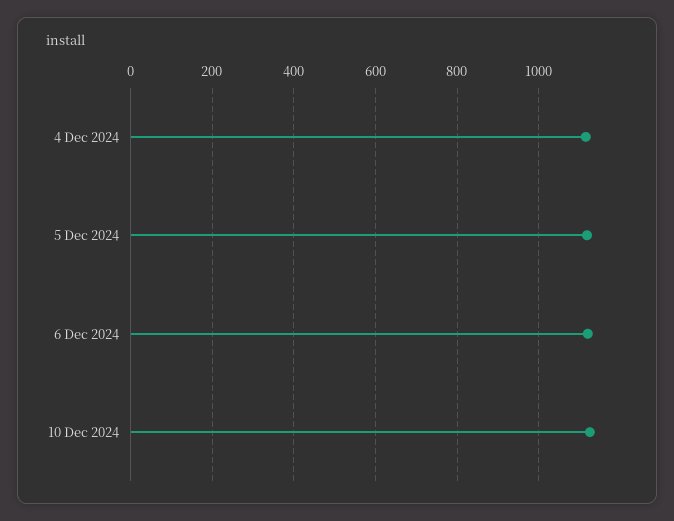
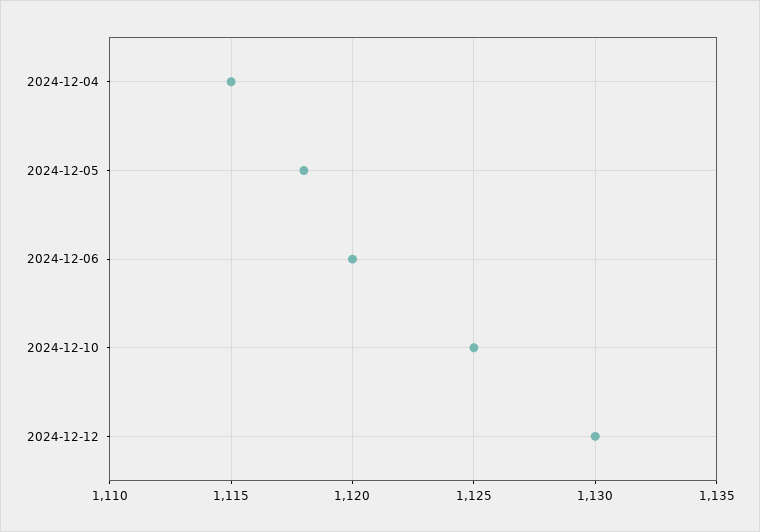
2024-12-12: none -> 1130

